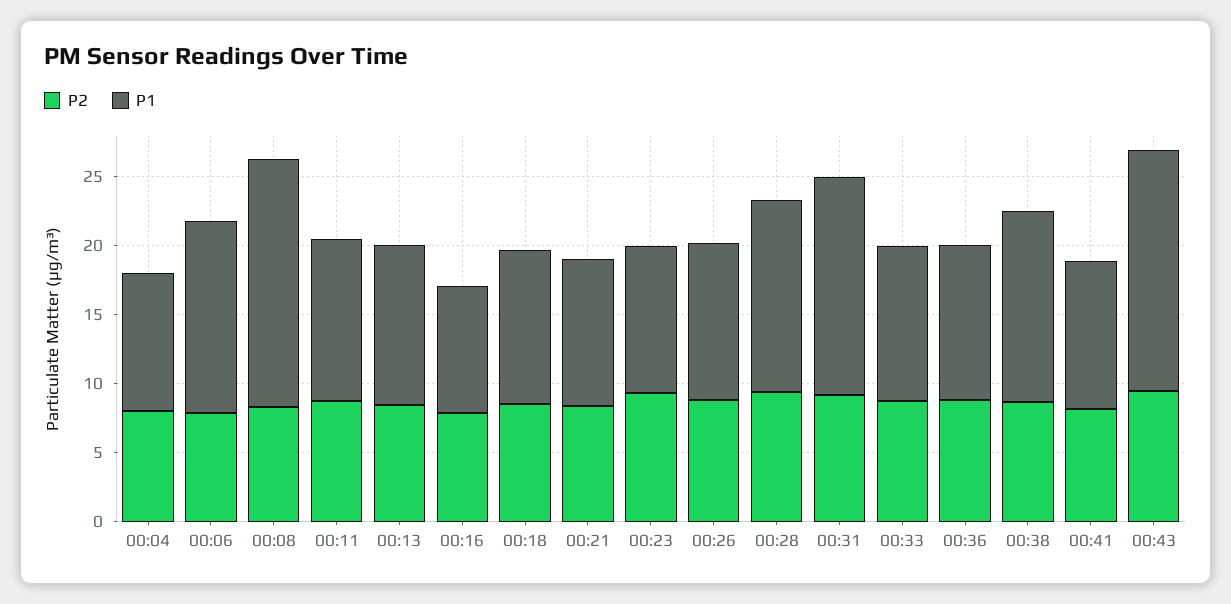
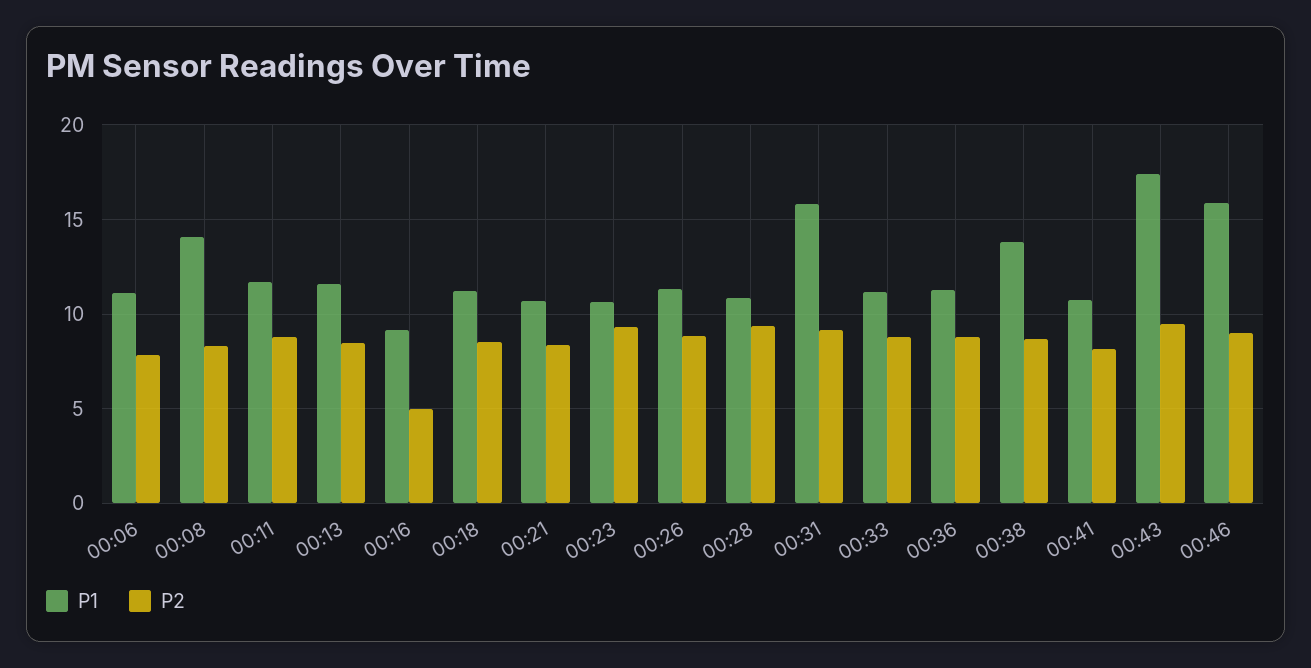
P2, 00:04: 8 -> none
P1, 00:04: 10 -> none
P1, 00:06: 14 -> 11
P1, 00:08: 18 -> 14
P2, 00:16: 8 -> 5
P1, 00:28: 14 -> 11
P1, 00:46: none -> 16
P2, 00:46: none -> 9

